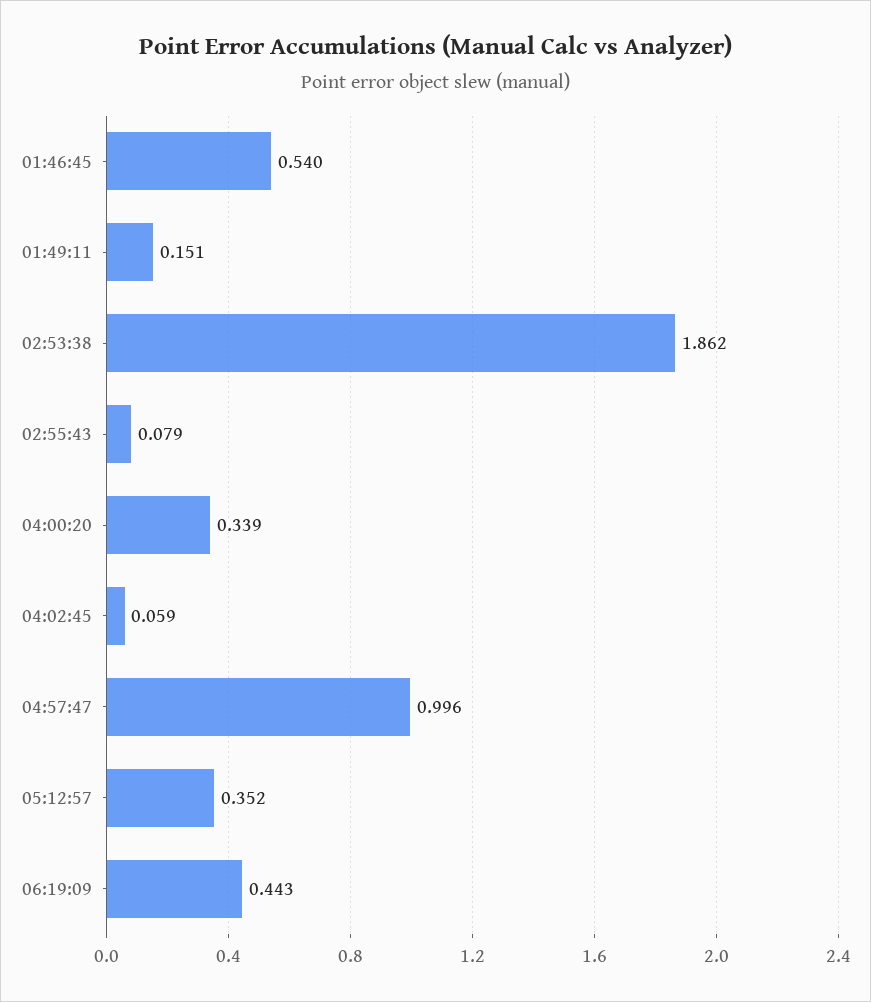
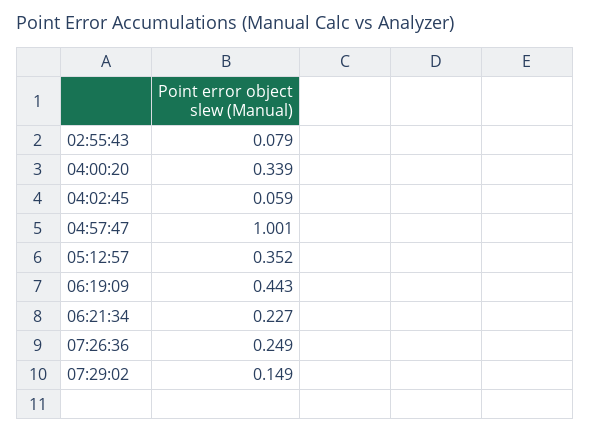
01:46:45: 0.54 -> none
01:49:11: 0.151 -> none
02:53:38: 1.862 -> none
04:57:47: 0.996 -> 1.001
06:21:34: none -> 0.227
07:26:36: none -> 0.249
07:29:02: none -> 0.149

